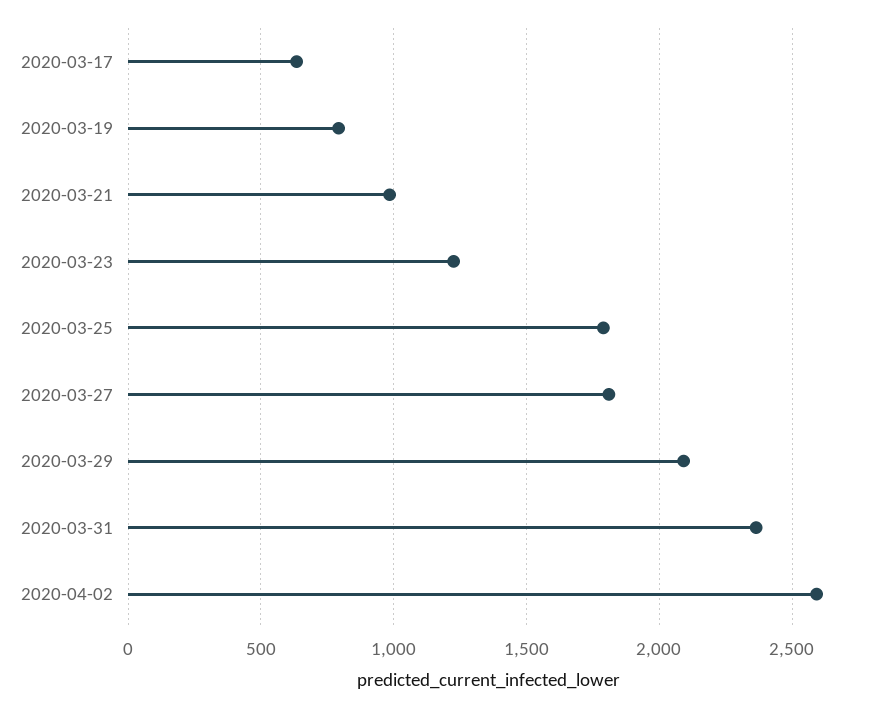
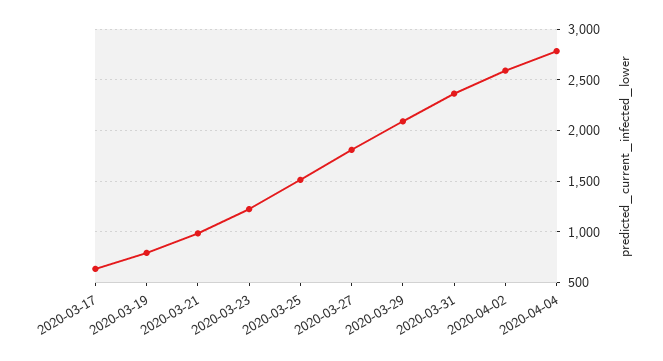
2020-03-25: 1800 -> 1500
2020-04-04: none -> 2800

